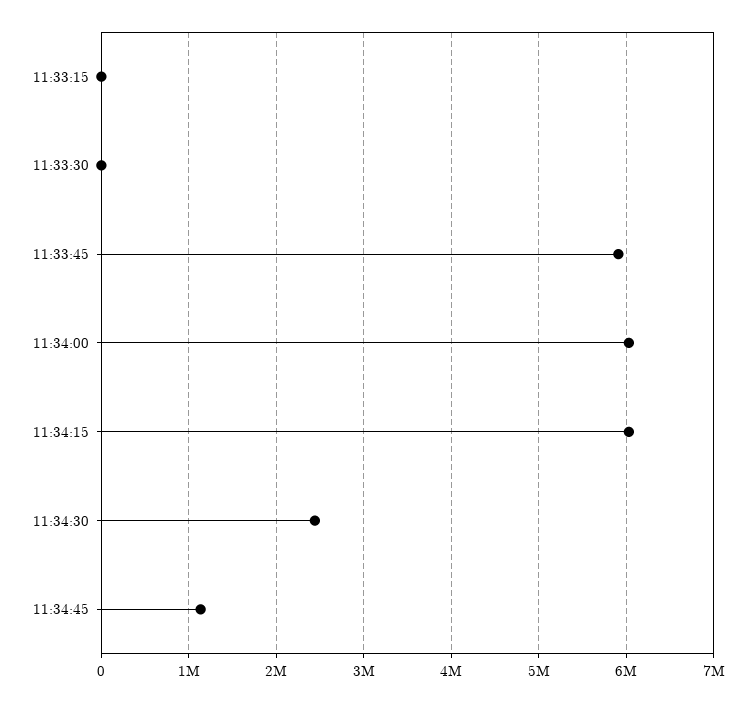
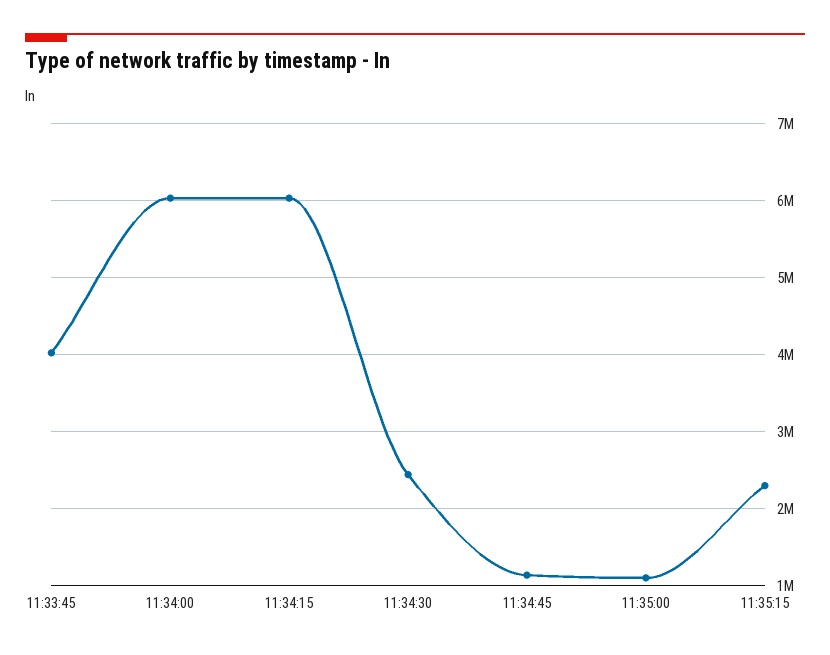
11:33:15: 0 -> none
11:33:30: 0 -> none
11:33:45: 5900000 -> 4000000
11:35:00: none -> 1100000
11:35:15: none -> 2300000

